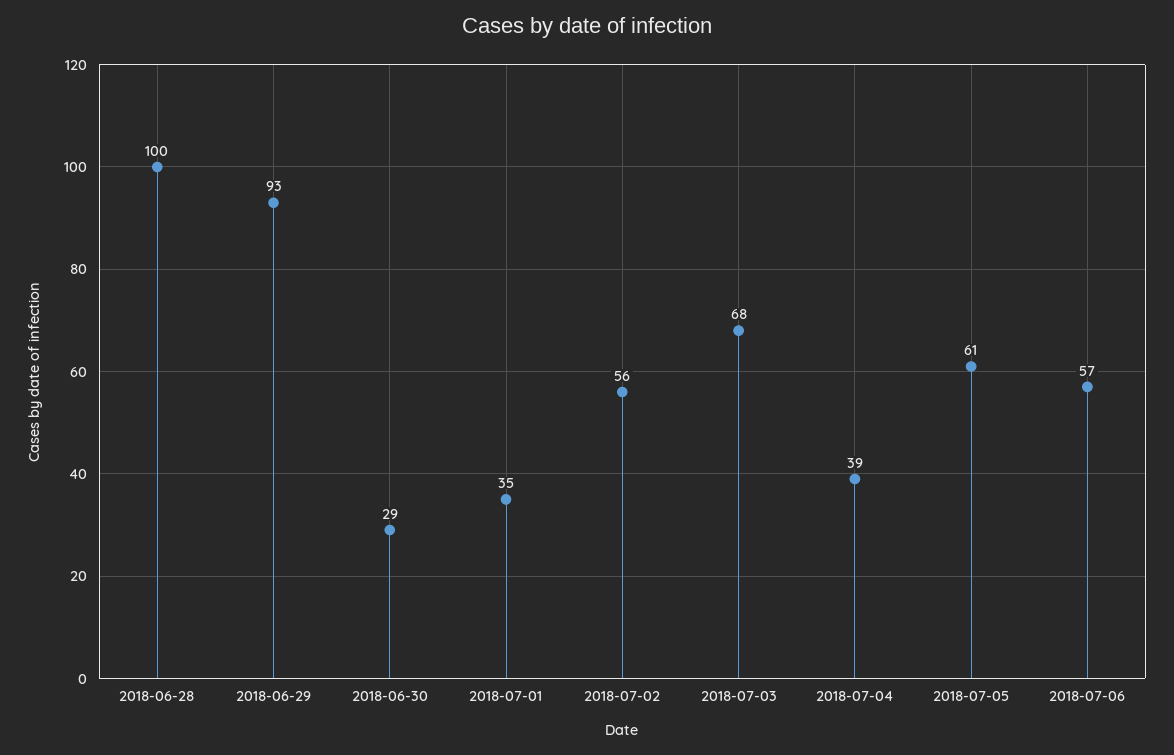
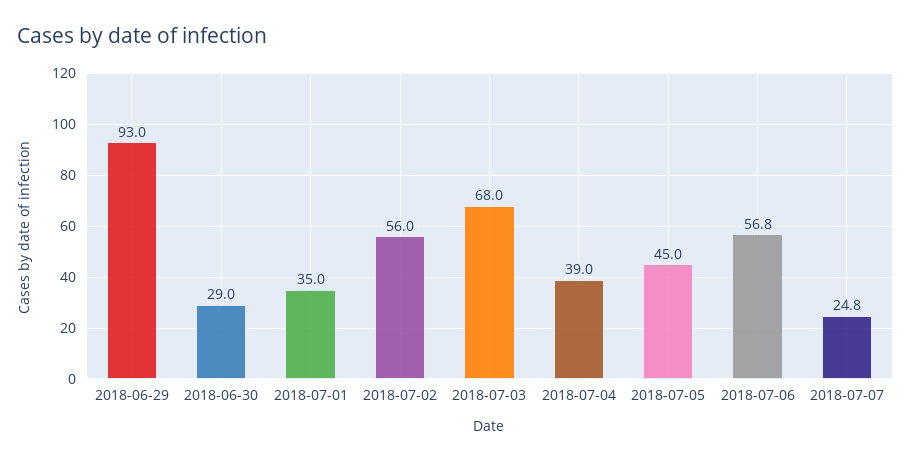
2018-06-28: 100 -> none
2018-07-05: 61 -> 45
2018-07-07: none -> 24.8

